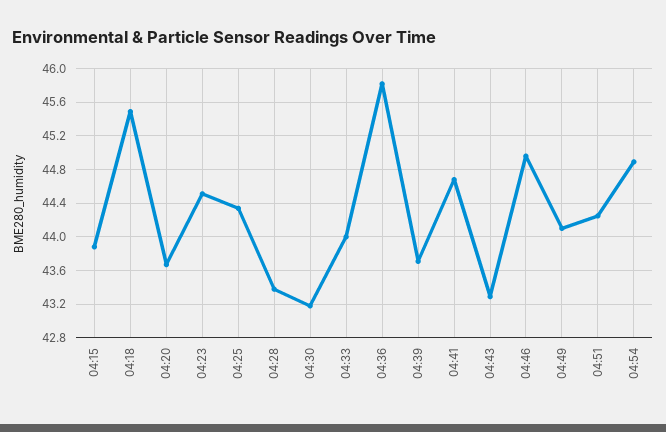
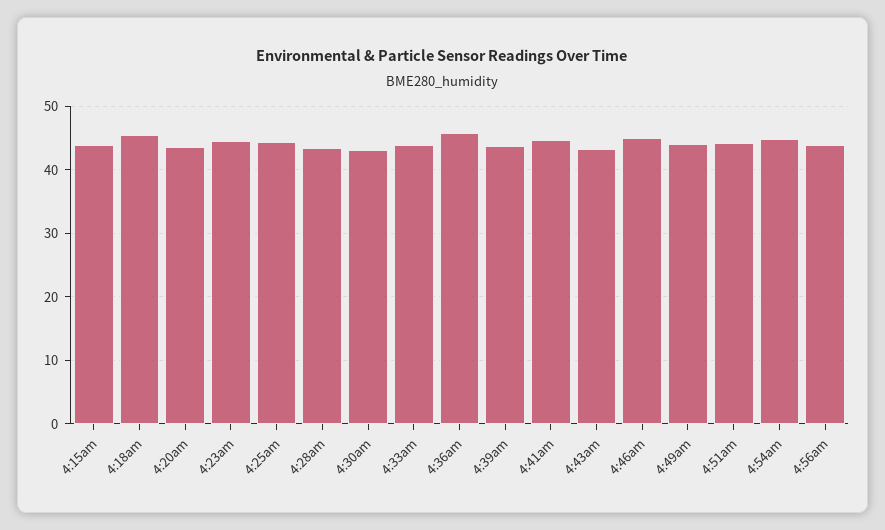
4:56am: none -> 44

